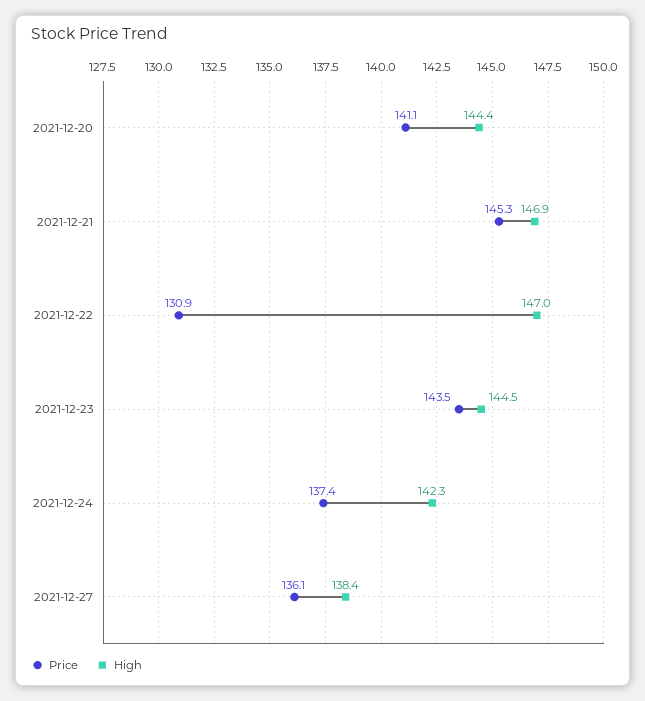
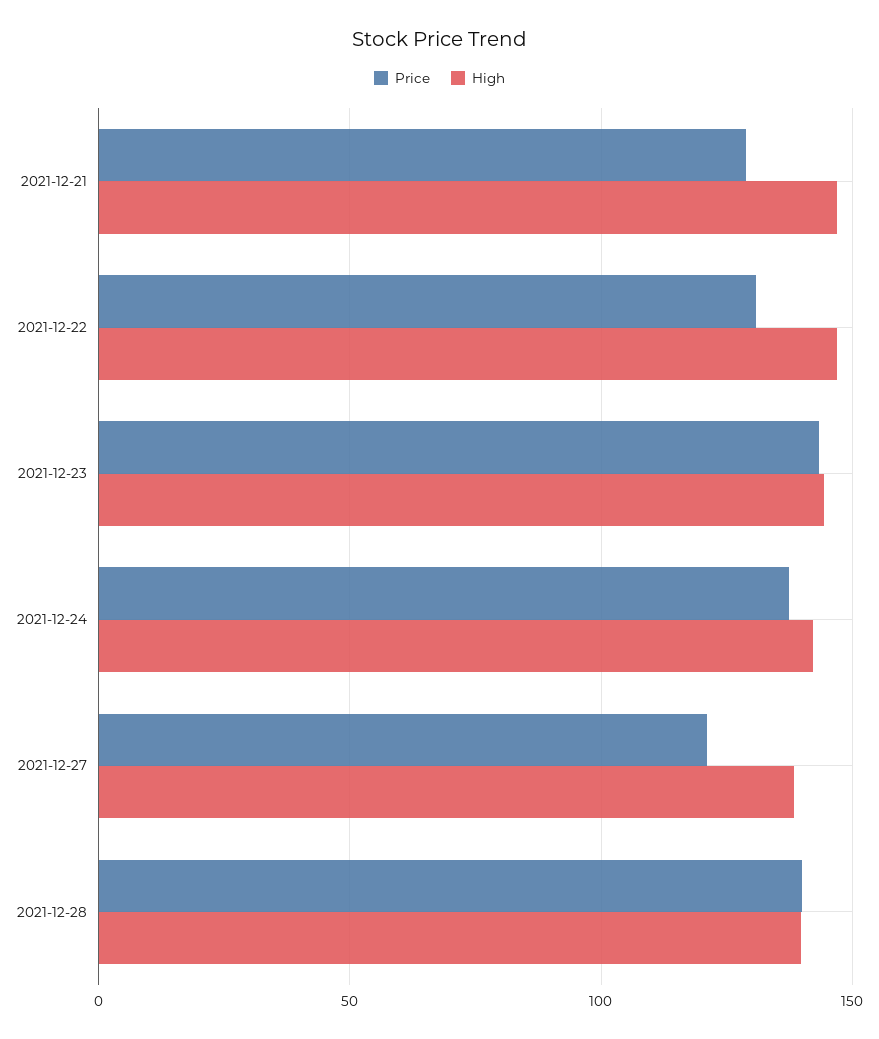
Price, 2021-12-20: 141.1 -> none
High, 2021-12-20: 144.4 -> none
Price, 2021-12-21: 145.3 -> 130
Price, 2021-12-27: 136.1 -> 120
Price, 2021-12-28: none -> 140
High, 2021-12-28: none -> 140

